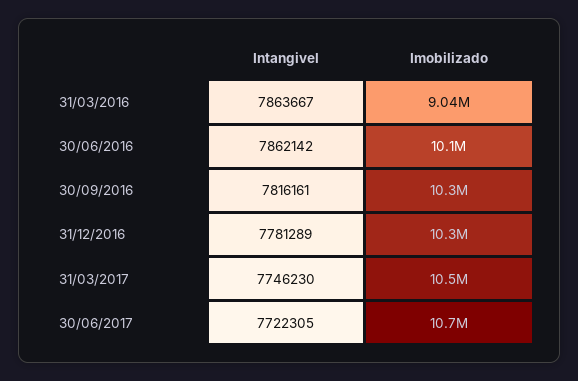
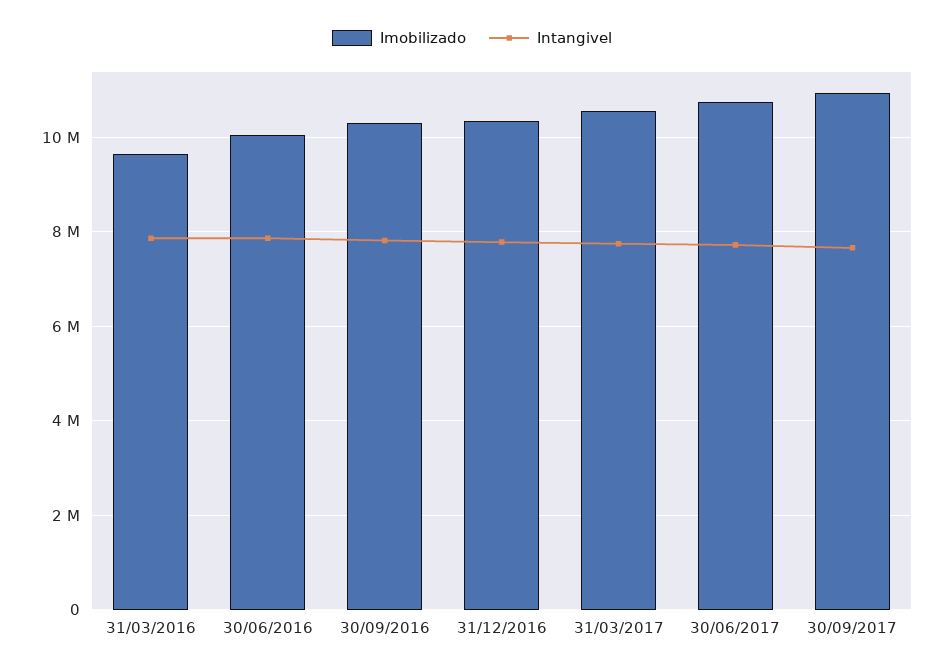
Imobilizado, 31/03/2016: 9040000 -> 9600000
Imobilizado, 30/09/2017: none -> 11000000
Intangivel, 30/09/2017: none -> 7600000

